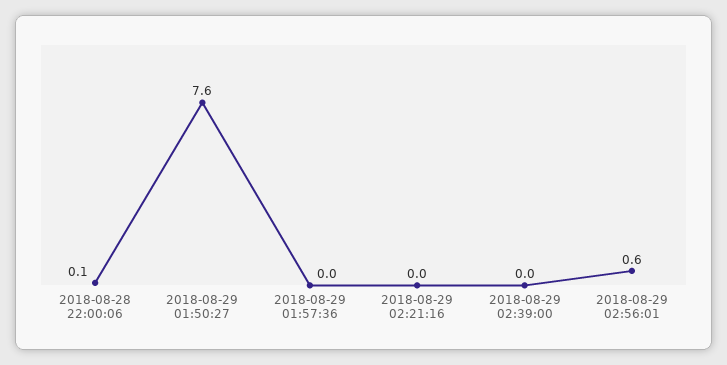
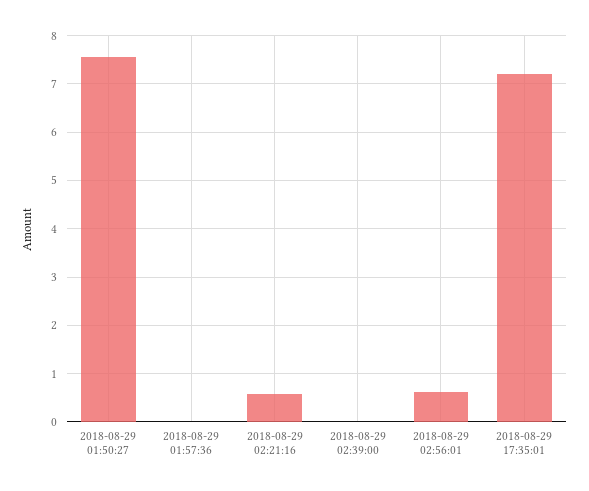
2018-08-28 22:00:06: 0.1 -> none
2018-08-29 02:21:16: 0 -> 0.6
2018-08-29 17:35:01: none -> 7.2

